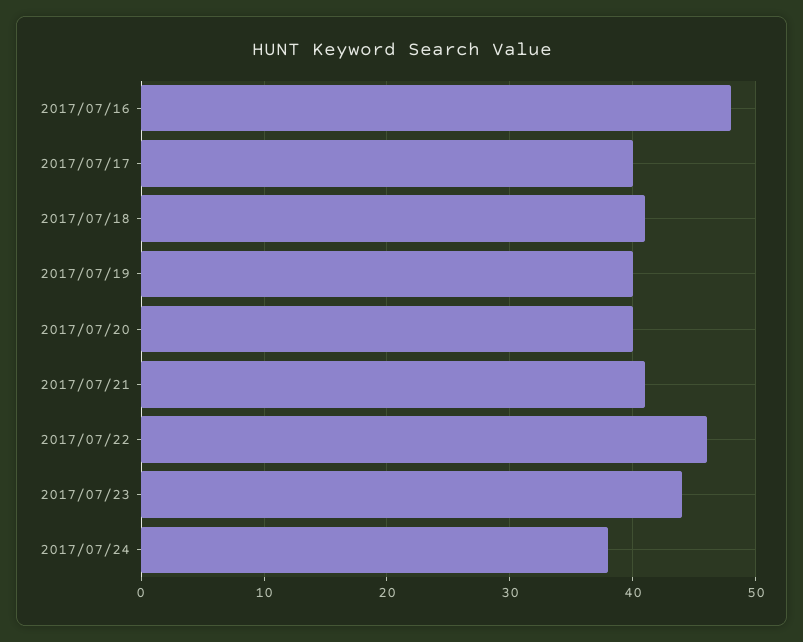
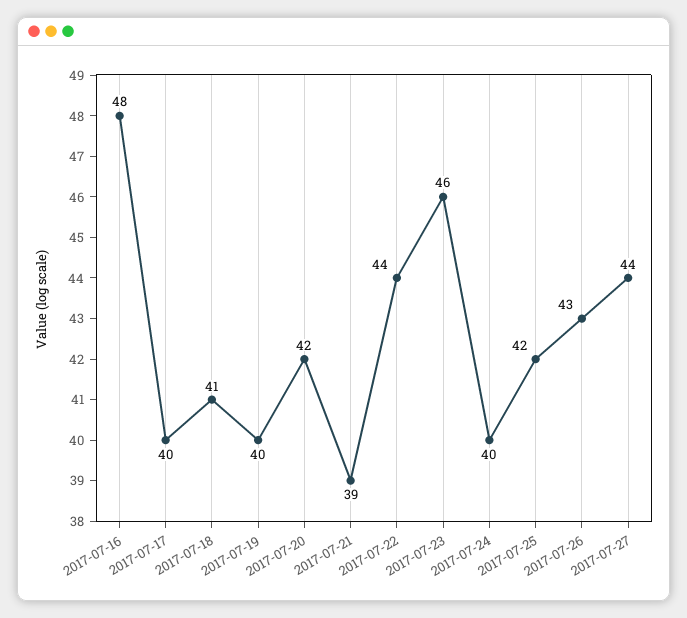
2017/07/20: 40 -> 42
2017/07/21: 41 -> 39
2017/07/22: 46 -> 44
2017/07/23: 44 -> 46
2017/07/24: 38 -> 40
2017-07-25: none -> 42
2017-07-26: none -> 43
2017-07-27: none -> 44

